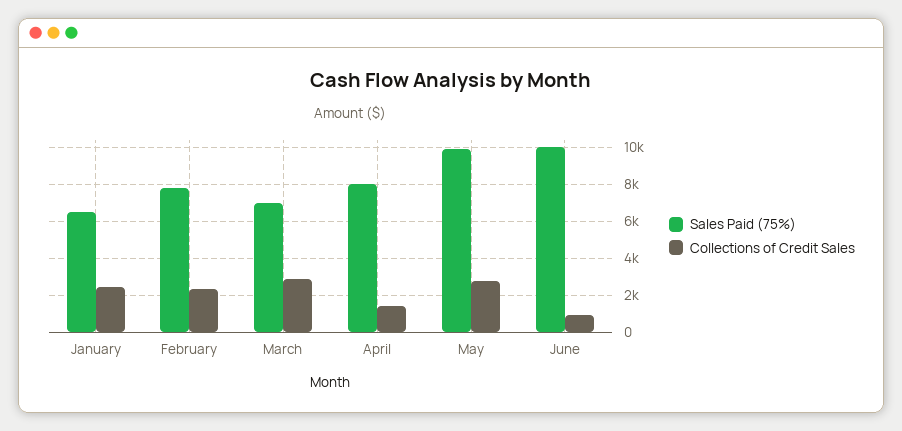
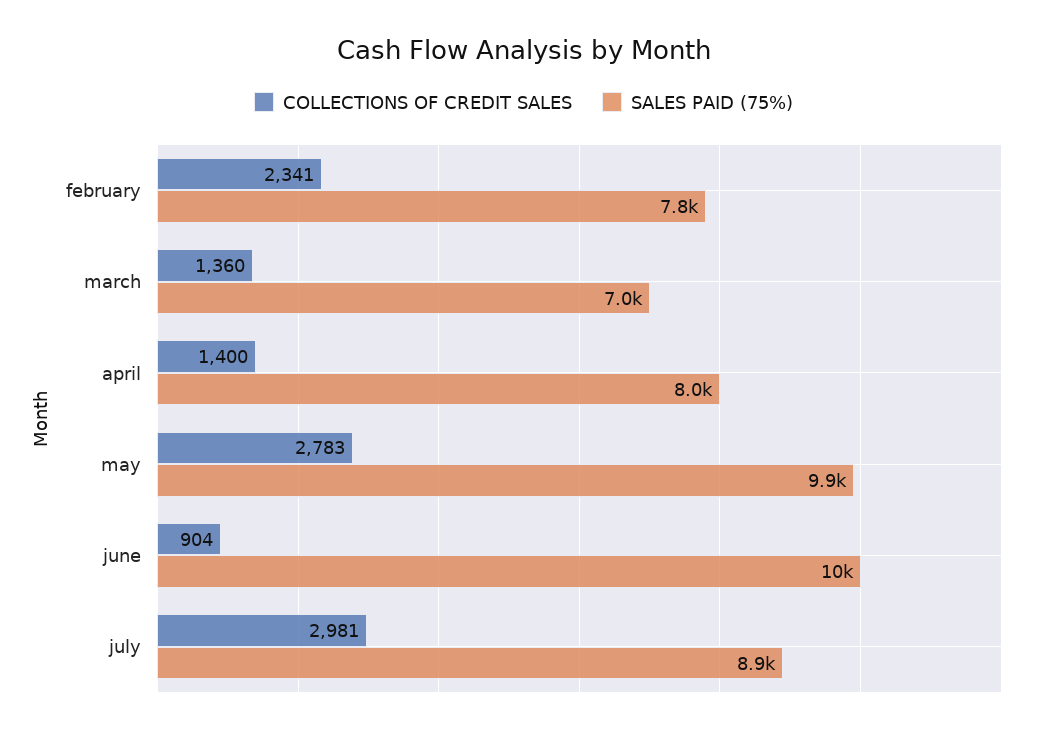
Sales Paid (75%), January: 6500 -> none
Collections of Credit Sales, January: 2500 -> none
Collections of Credit Sales, March: 3000 -> 1360
Collections of Credit Sales, july: none -> 2981
Sales Paid (75%), july: none -> 8900

